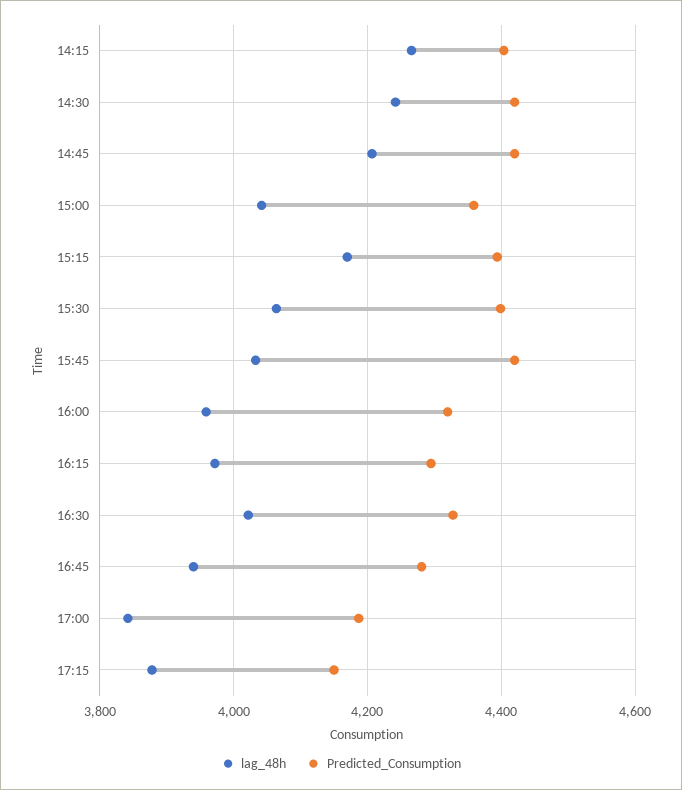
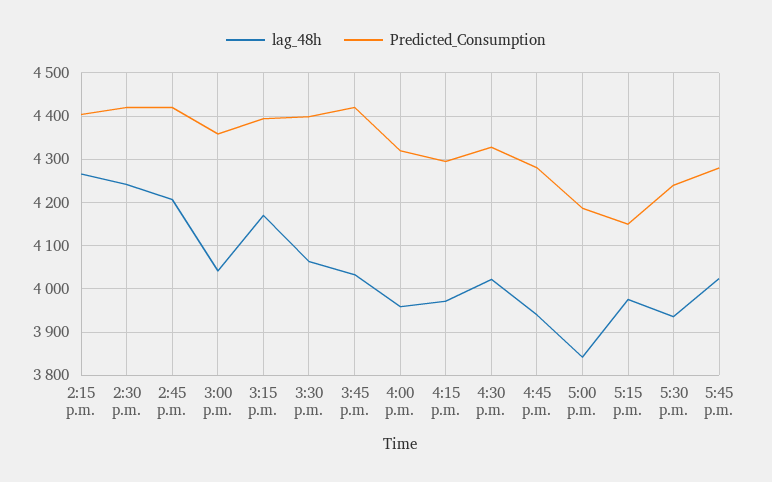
lag_48h, 17:15: 3880 -> 3980
lag_48h, 5:30 p.m.: none -> 3940
Predicted_Consumption, 5:30 p.m.: none -> 4240
lag_48h, 5:45 p.m.: none -> 4020
Predicted_Consumption, 5:45 p.m.: none -> 4280

